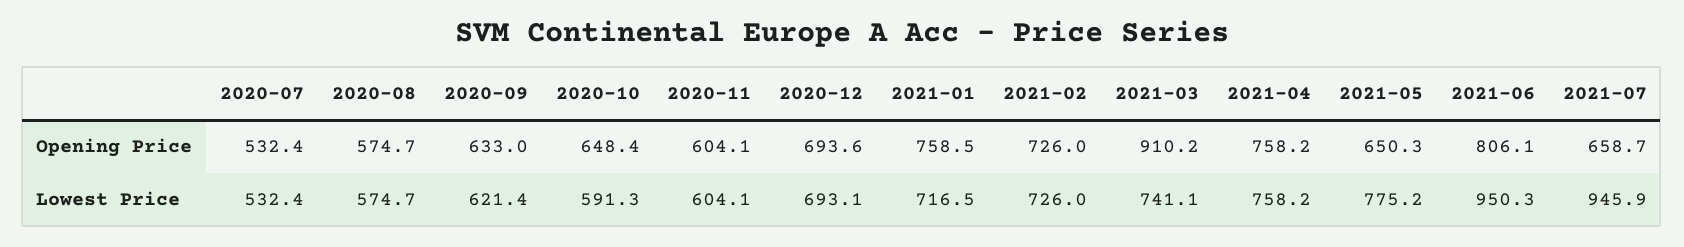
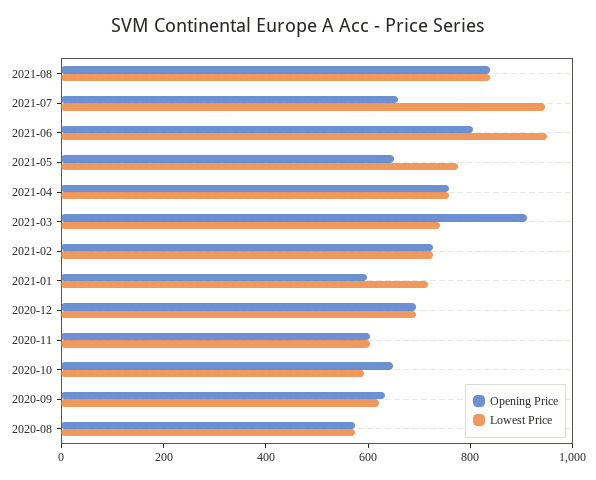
Opening Price, 2020-07: 532.4 -> none
Opening Price, 2021-01: 758.5 -> 600
Lowest Price, 2020-07: 532.4 -> none
Opening Price, 2021-08: none -> 850
Lowest Price, 2021-08: none -> 850

